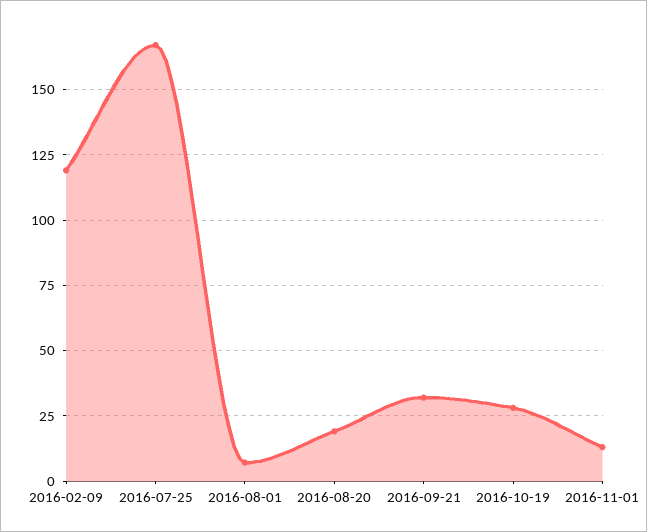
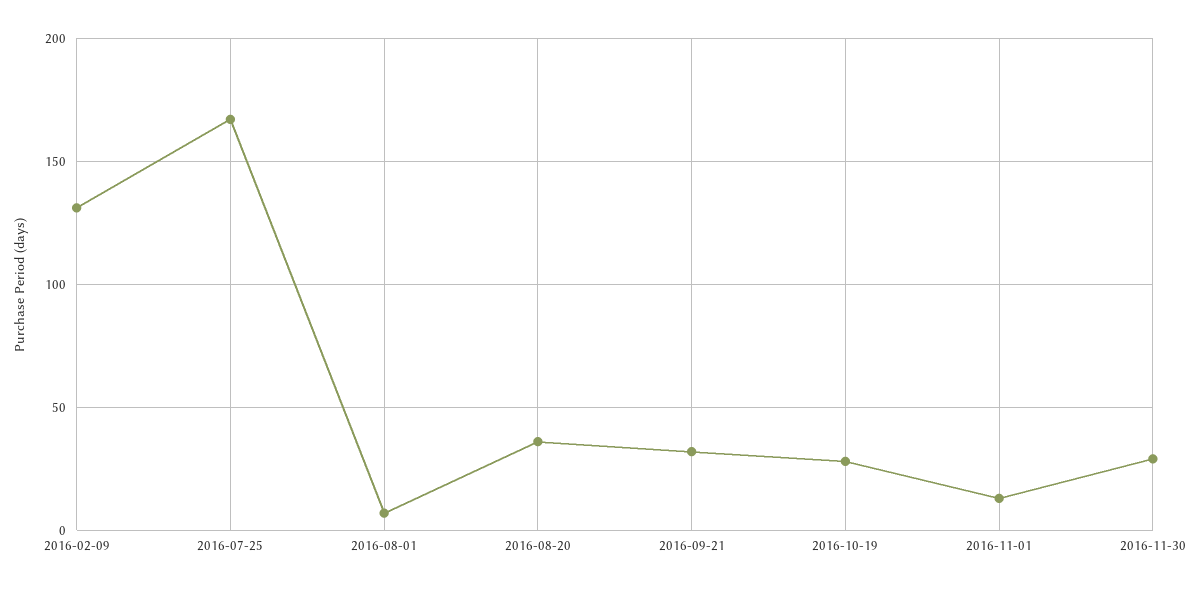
2016-02-09: 120 -> 130
2016-08-20: 20 -> 35
2016-11-30: none -> 30

